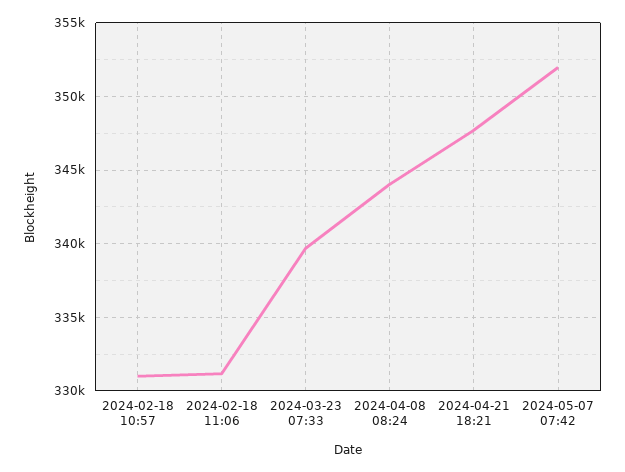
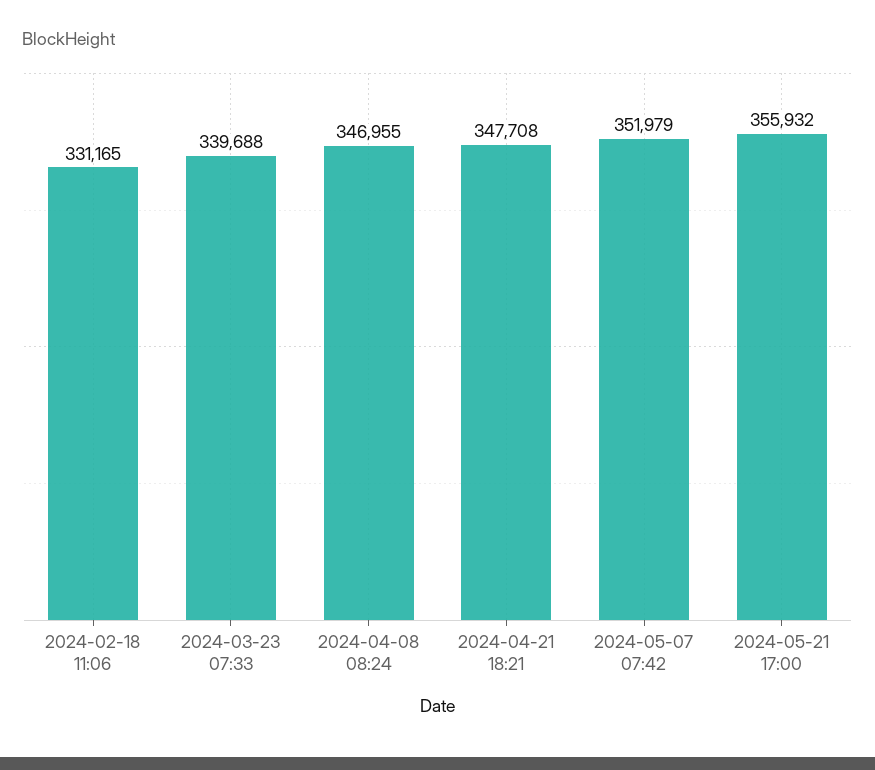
2024-02-18 10:57: 331000 -> none
2024-04-08 08:24: 344000 -> 346955
2024-05-21 17:00: none -> 355932

